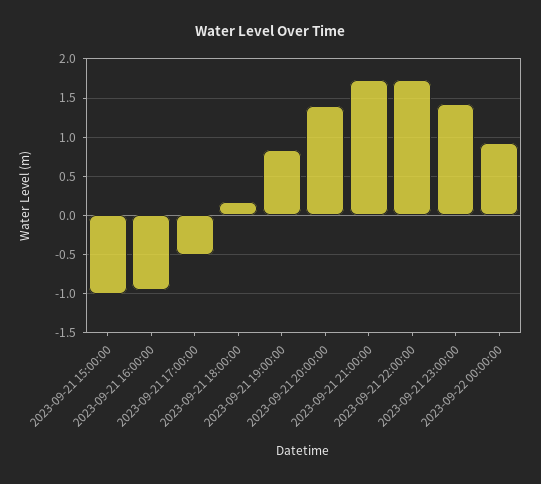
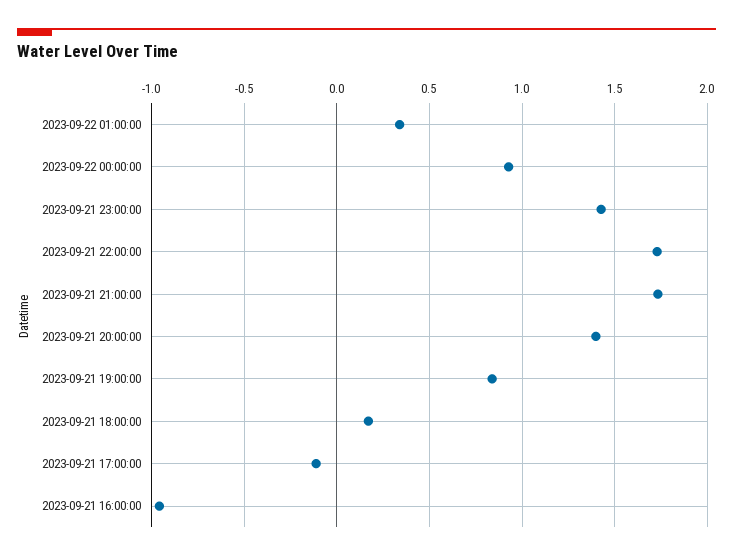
2023-09-21 15:00:00: -1 -> none
2023-09-21 17:00:00: -0.5 -> -0.1
2023-09-22 01:00:00: none -> 0.35

